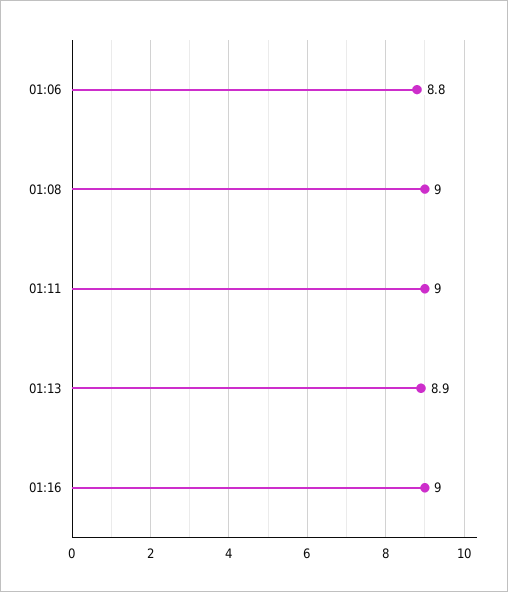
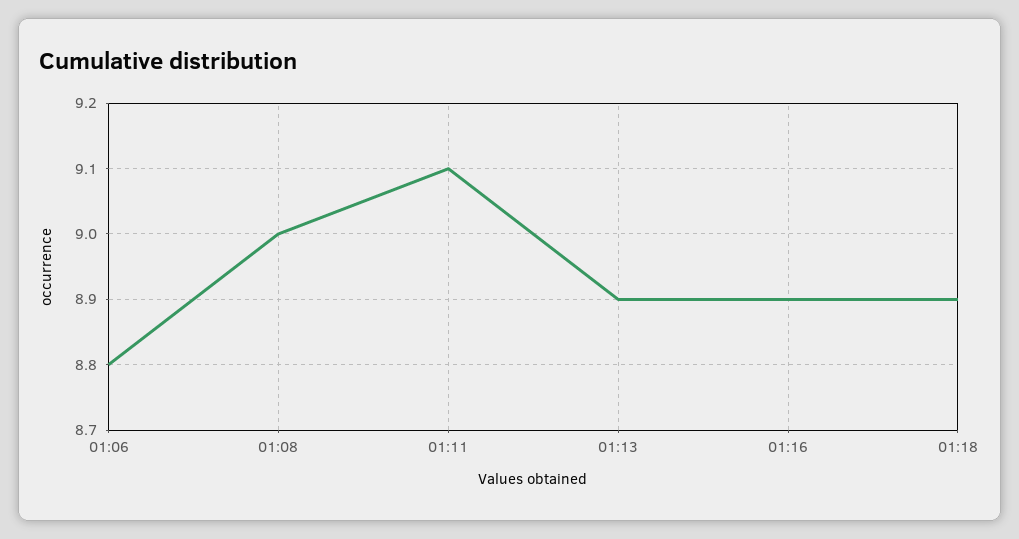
01:11: 9 -> 9.1
01:16: 9 -> 8.9
01:18: none -> 8.9

